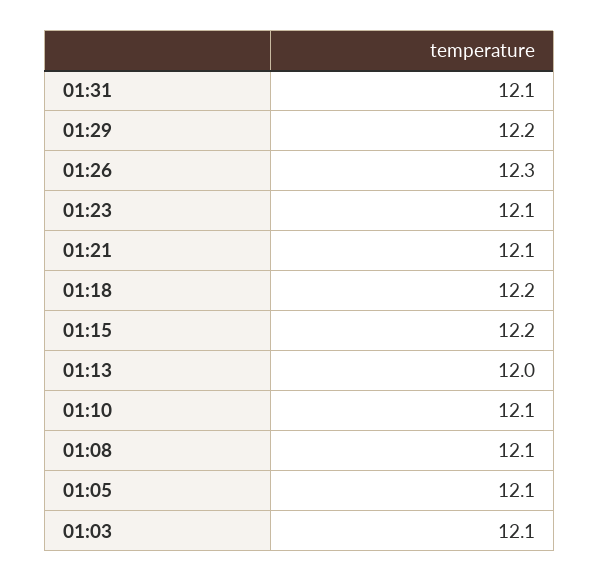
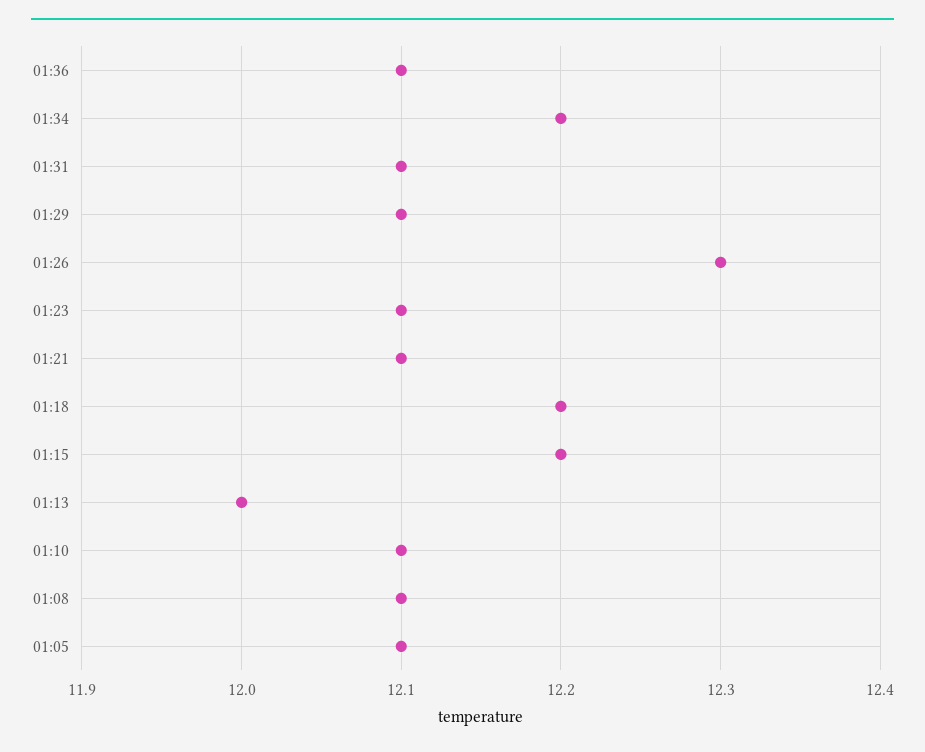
01:29: 12.2 -> 12.1
01:03: 12.1 -> none
01:36: none -> 12.1
01:34: none -> 12.2

